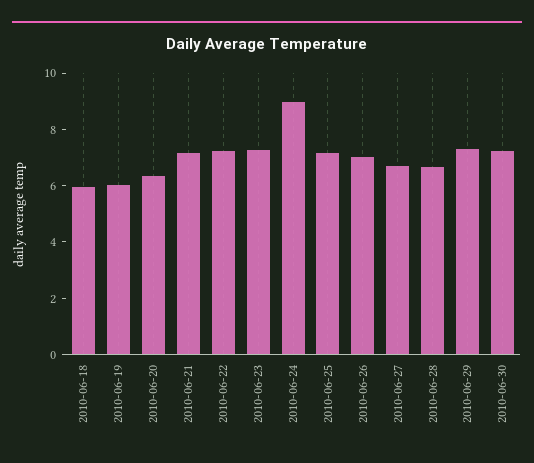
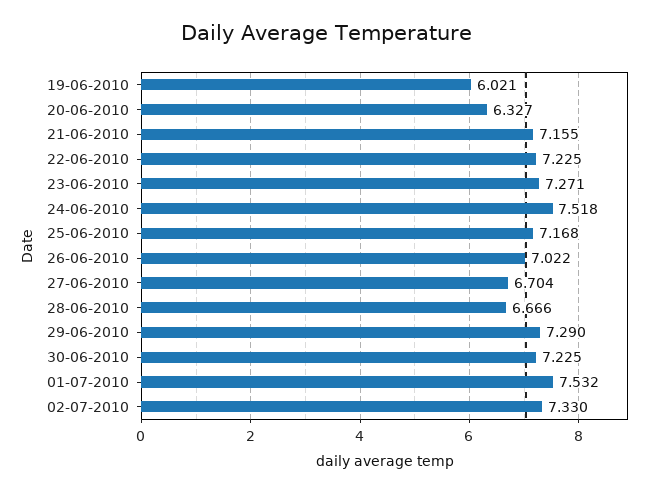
2010-06-18: 6 -> none
2010-06-24: 9 -> 7.518
01-07-2010: none -> 7.532
02-07-2010: none -> 7.33

